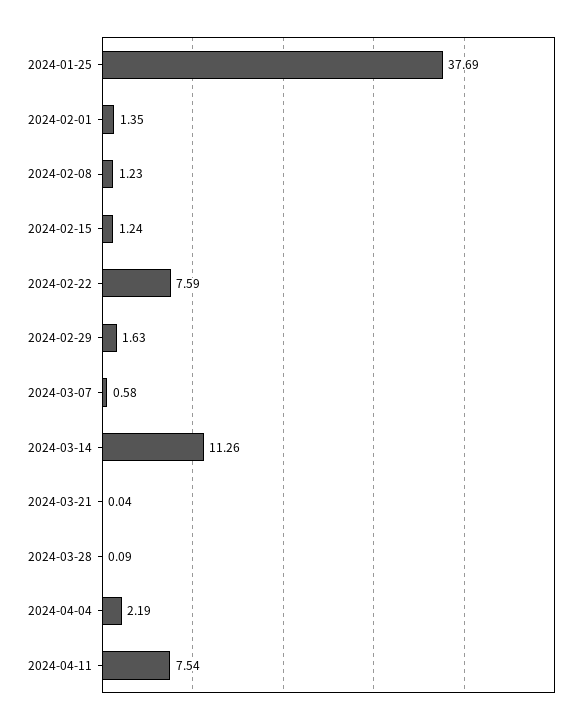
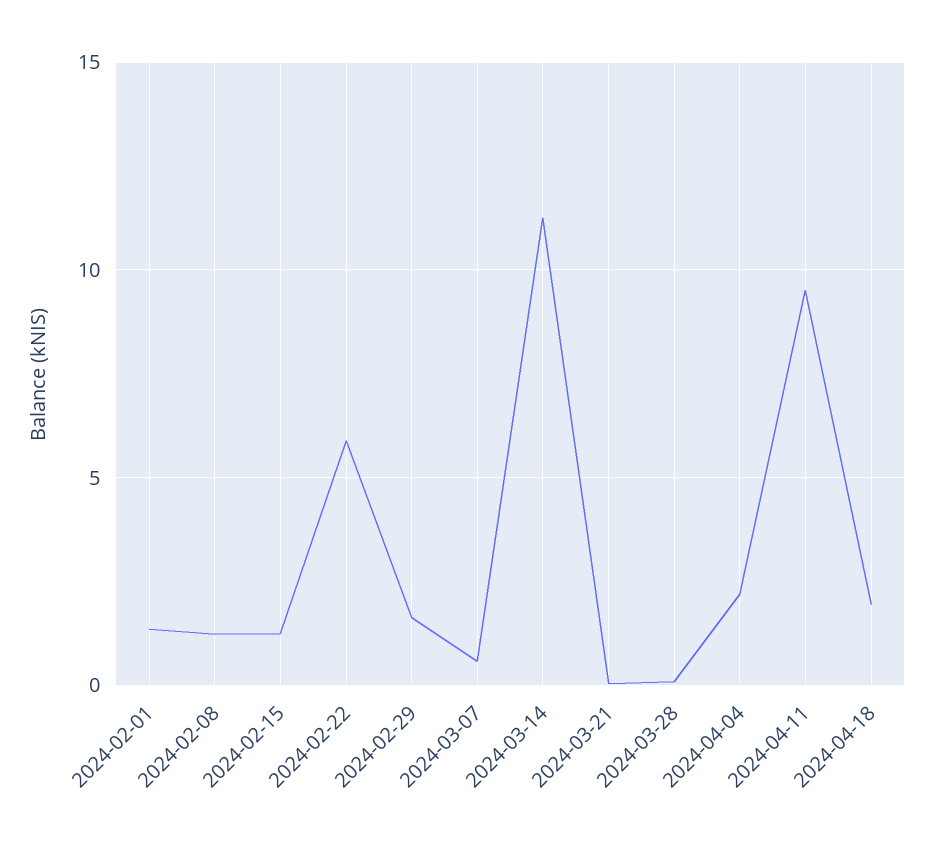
2024-01-25: 37.69 -> none
2024-02-22: 7.59 -> 6
2024-04-11: 7.54 -> 9.5
2024-04-18: none -> 2

